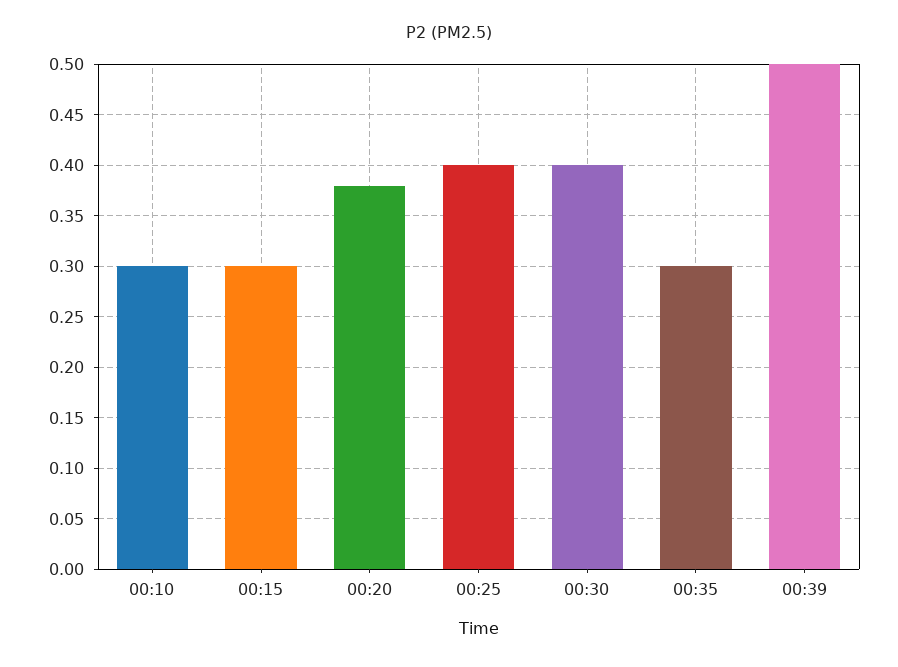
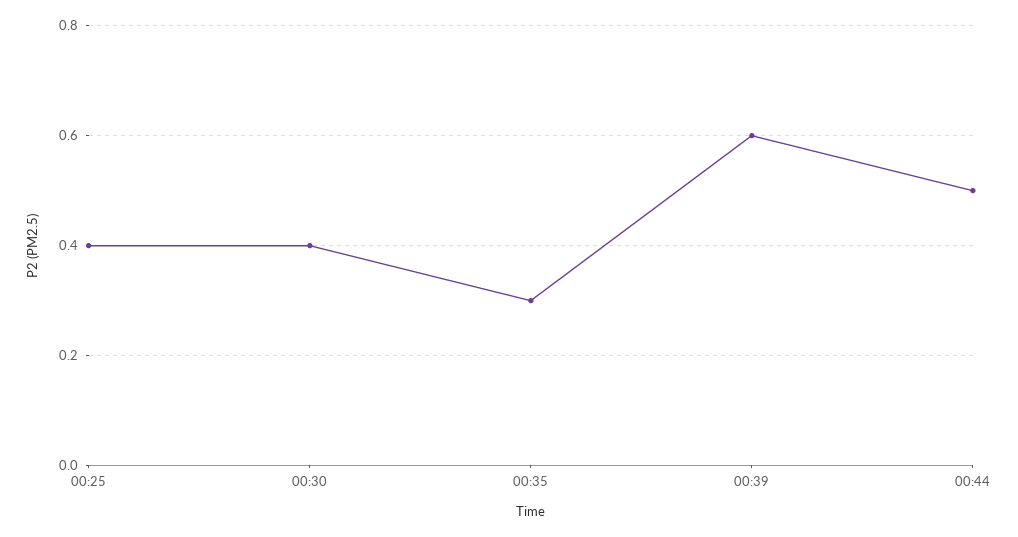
00:10: 0.3 -> none
00:15: 0.3 -> none
00:20: 0.38 -> none
00:39: 0.5 -> 0.6
00:44: none -> 0.5

